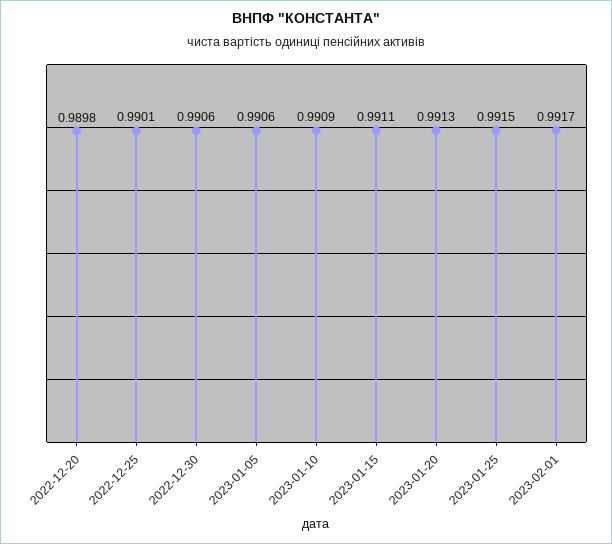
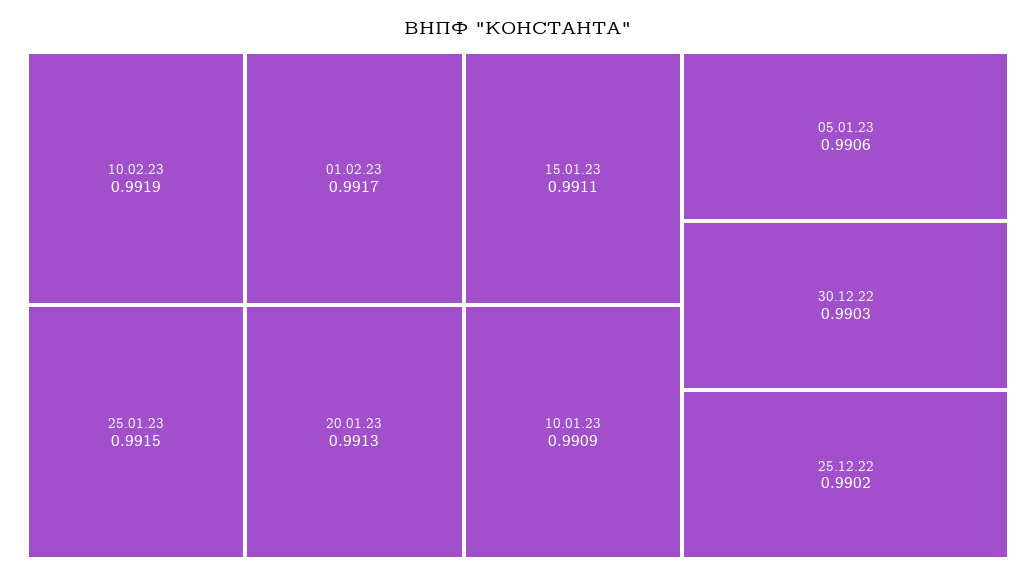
2022-12-20: 0.9898 -> none
2022-12-25: 0.9901 -> 0.9902
2022-12-30: 0.9906 -> 0.9903
10.02.23: none -> 0.9919

